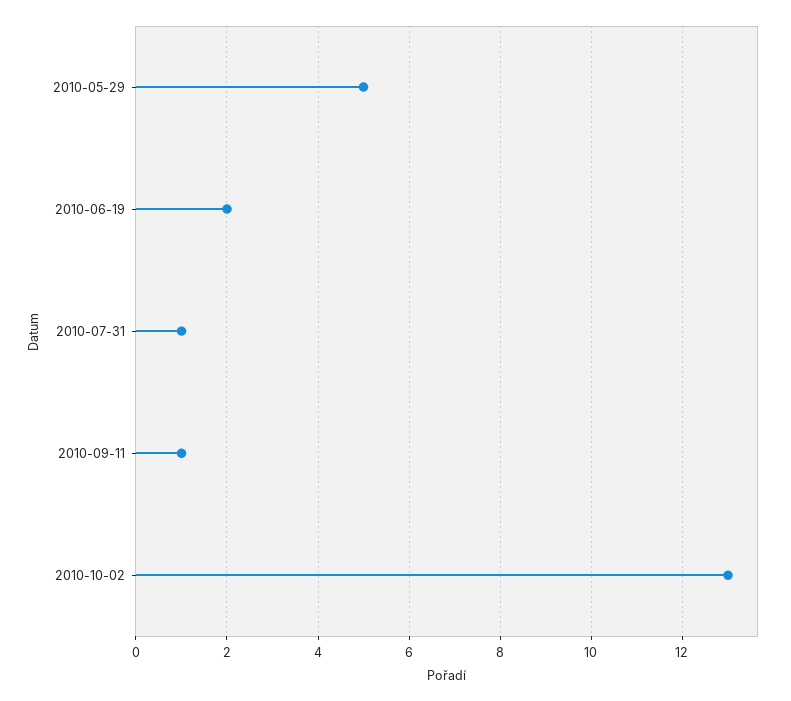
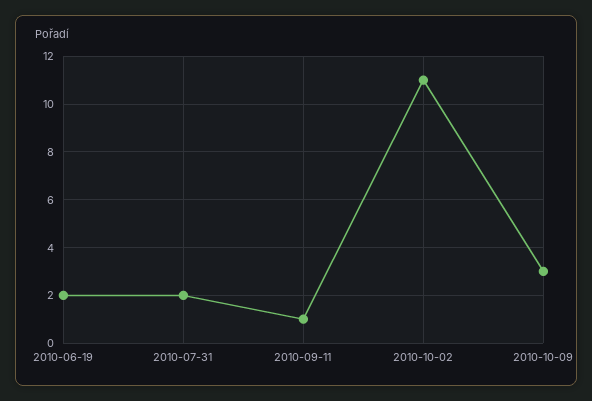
2010-05-29: 5 -> none
2010-07-31: 1 -> 2
2010-10-02: 13 -> 11
2010-10-09: none -> 3

